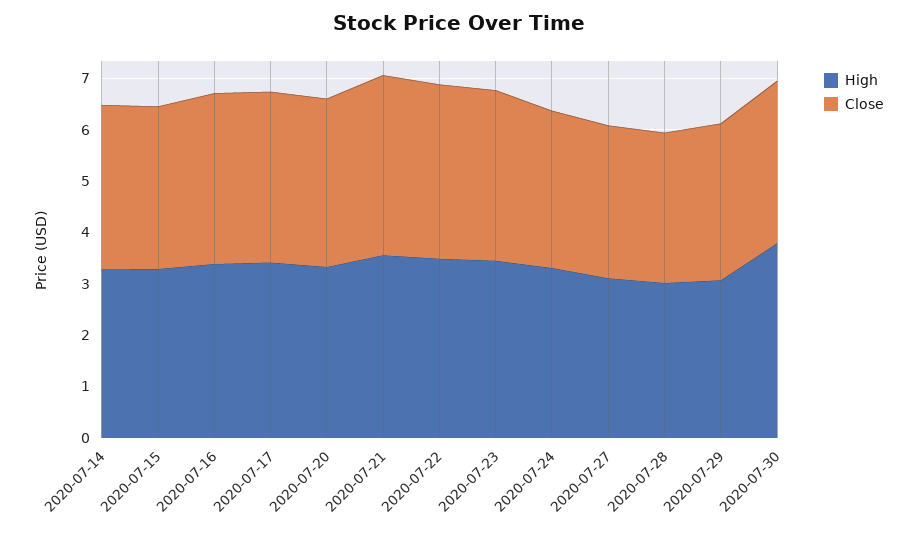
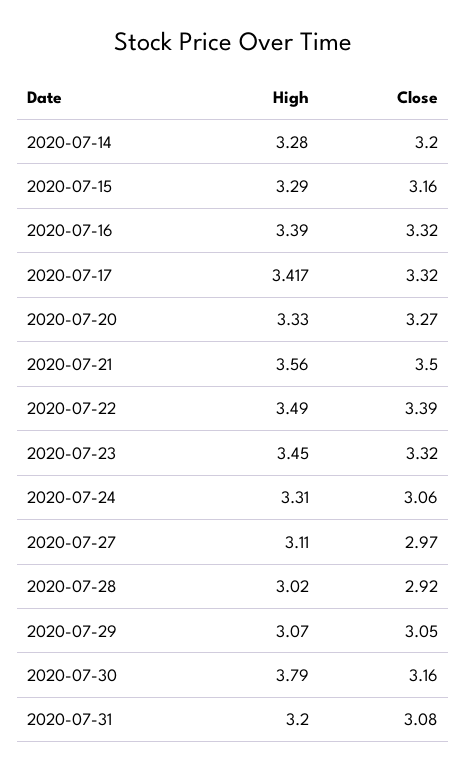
High, 2020-07-31: none -> 3.2
Close, 2020-07-31: none -> 3.08

